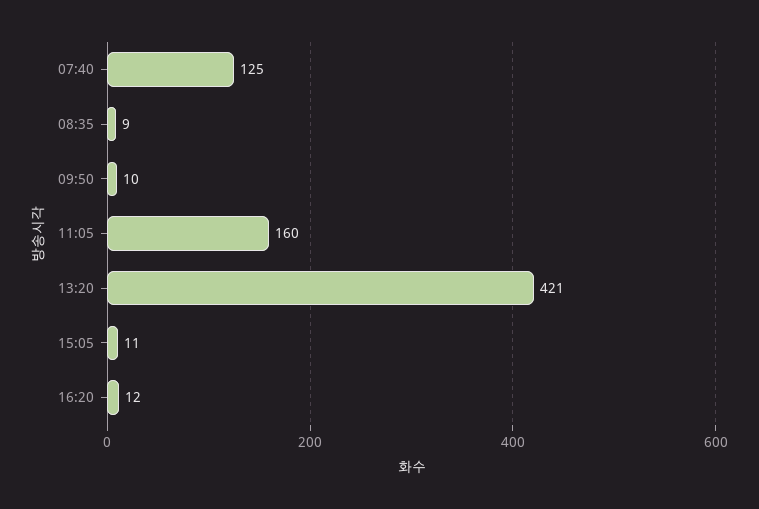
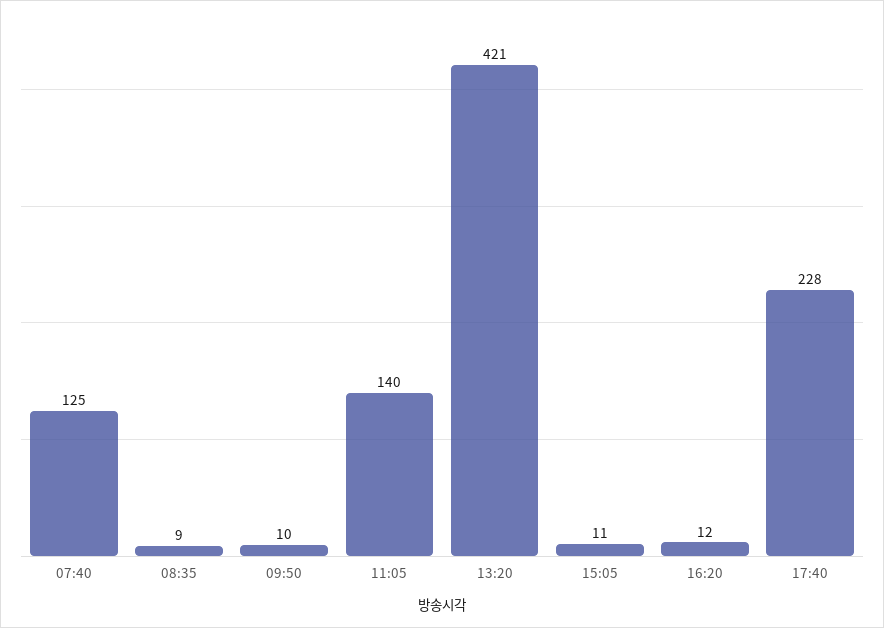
11:05: 160 -> 140
17:40: none -> 228

